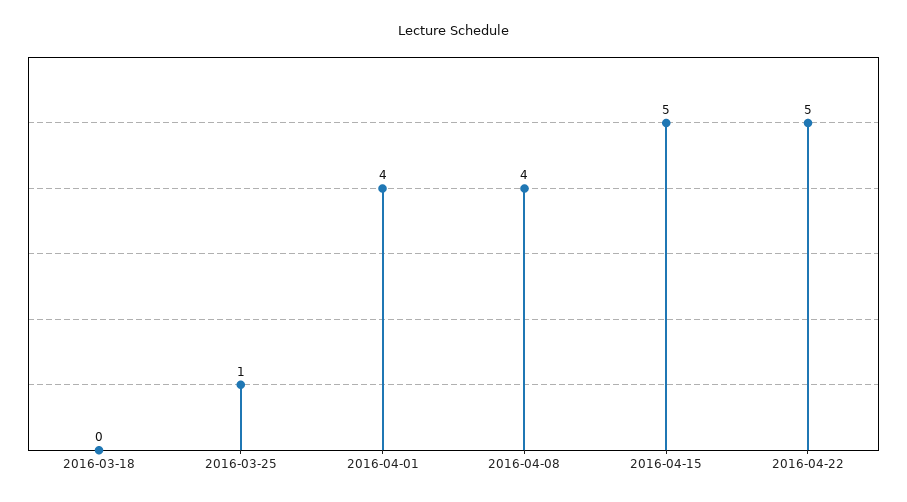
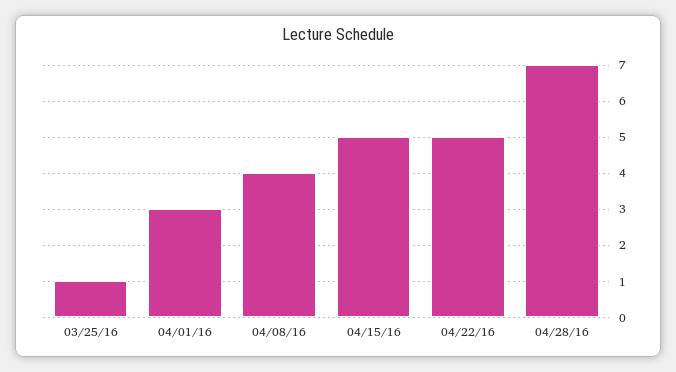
2016-03-18: 0 -> none
2016-04-01: 4 -> 3
04/28/16: none -> 7

